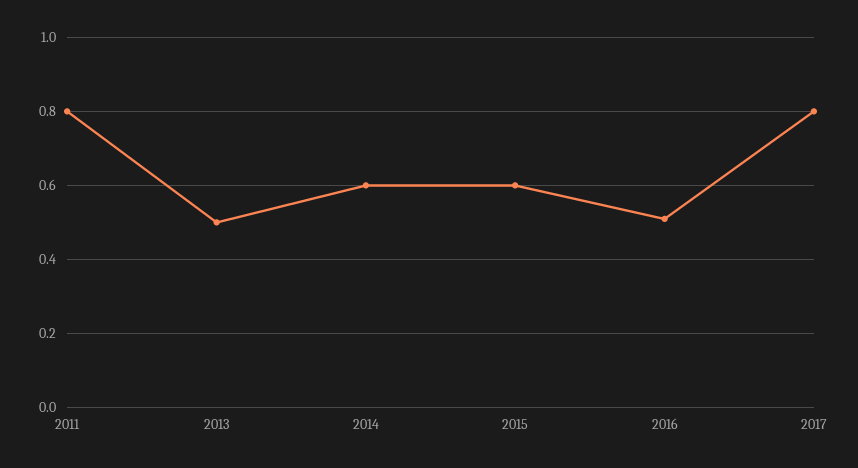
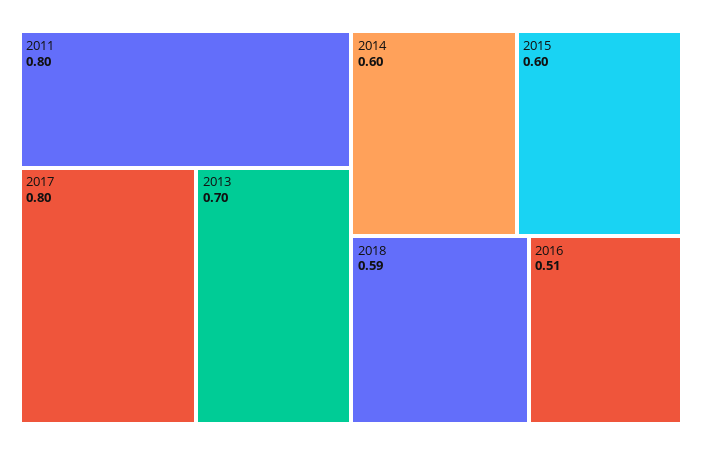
2013: 0.5 -> 0.7
2018: none -> 0.59

